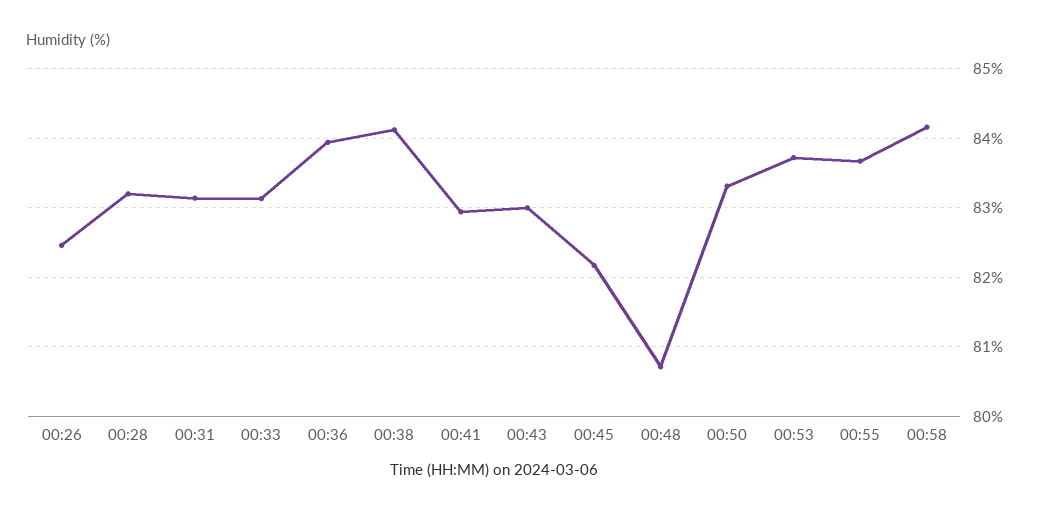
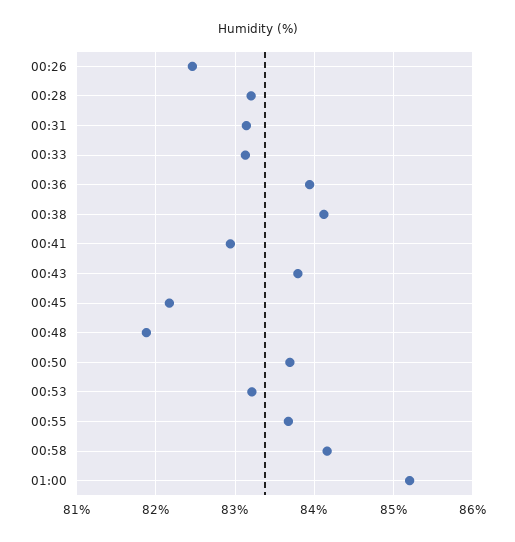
00:43: 83 -> 83.8
00:48: 80.7 -> 81.9
00:50: 83.3 -> 83.7
00:53: 83.7 -> 83.2
01:00: none -> 85.2

